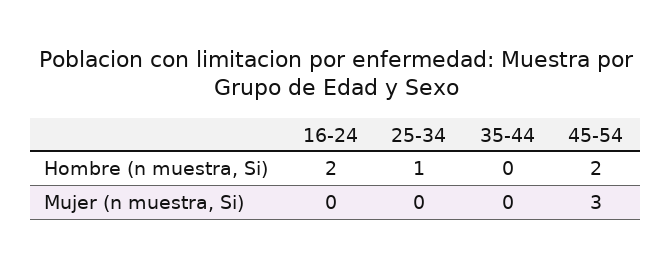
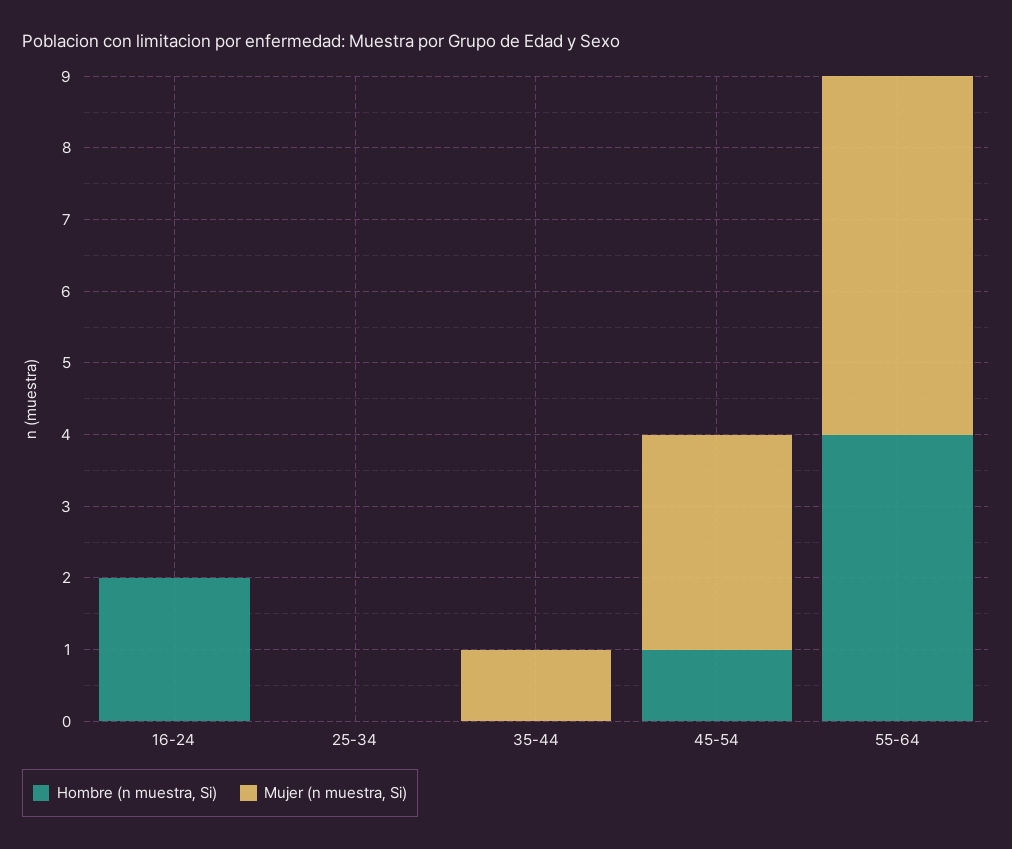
Hombre (n muestra, Si), 25-34: 1 -> 0
Hombre (n muestra, Si), 45-54: 2 -> 1
Mujer (n muestra, Si), 35-44: 0 -> 1
Hombre (n muestra, Si), 55-64: none -> 4
Mujer (n muestra, Si), 55-64: none -> 5

